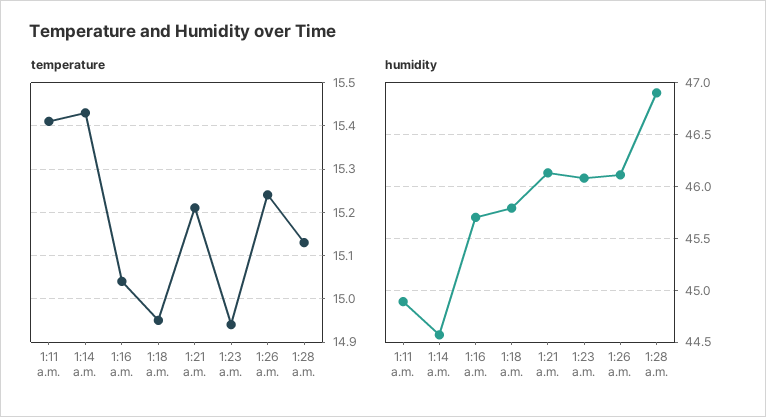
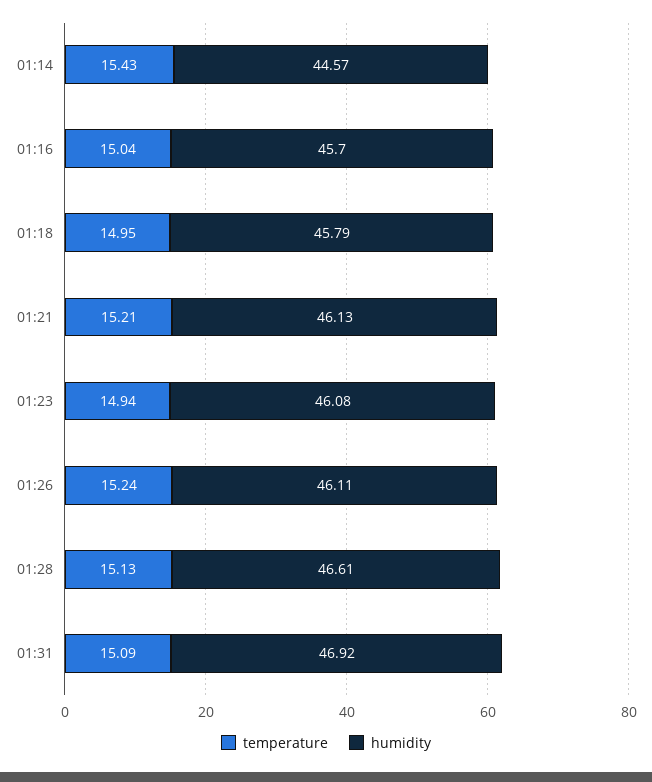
temperature, 1:11 a.m.: 15.4 -> none
humidity, 1:11 a.m.: 44.9 -> none
humidity, 1:28 a.m.: 46.9 -> 46.61
temperature, 01:31: none -> 15.09
humidity, 01:31: none -> 46.92

